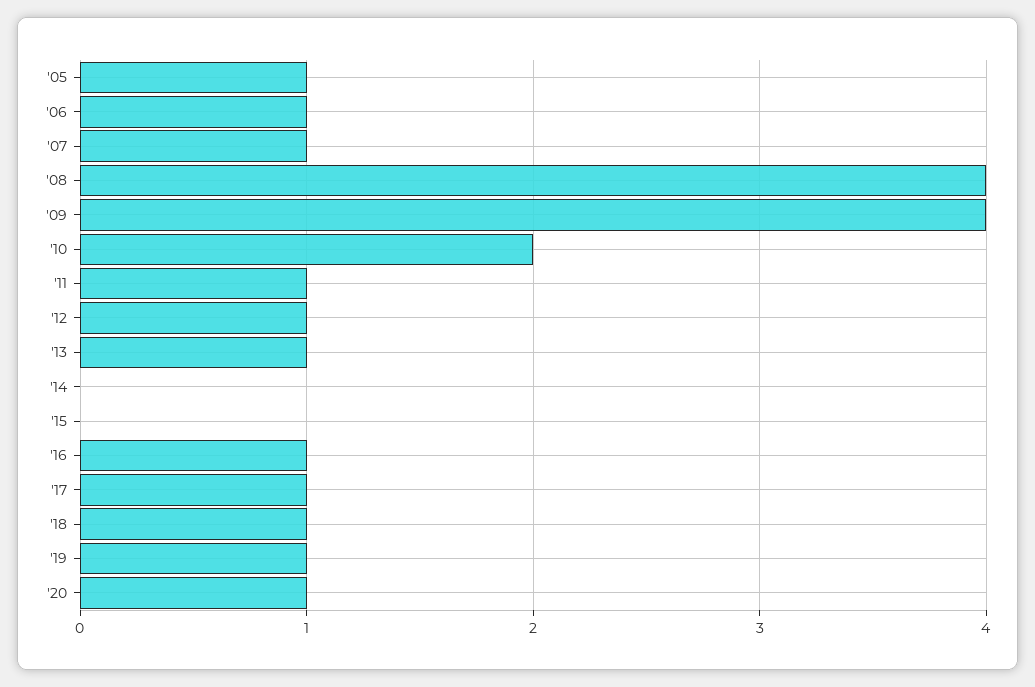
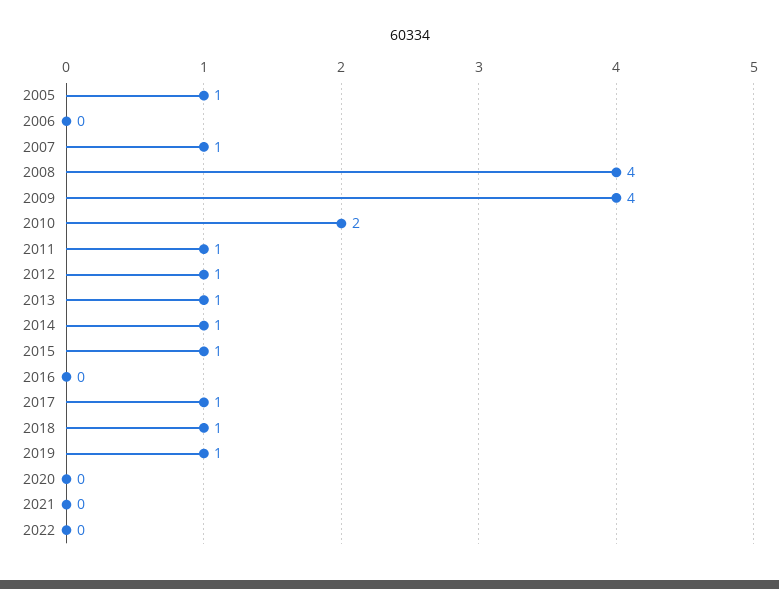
'06: 1 -> 0
'14: 0 -> 1
'15: 0 -> 1
'16: 1 -> 0
'20: 1 -> 0
2021: none -> 0
2022: none -> 0

